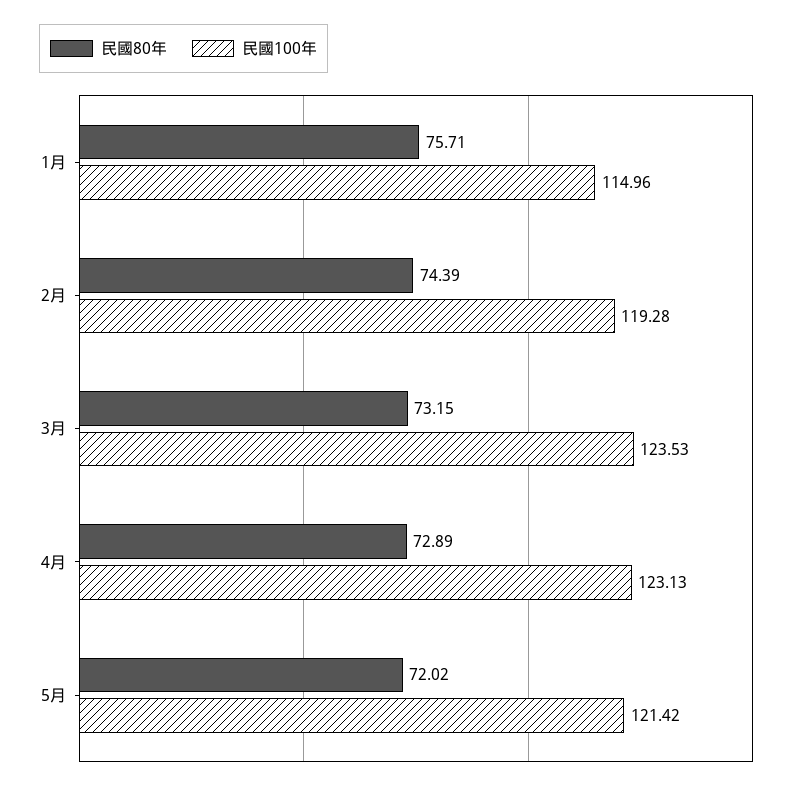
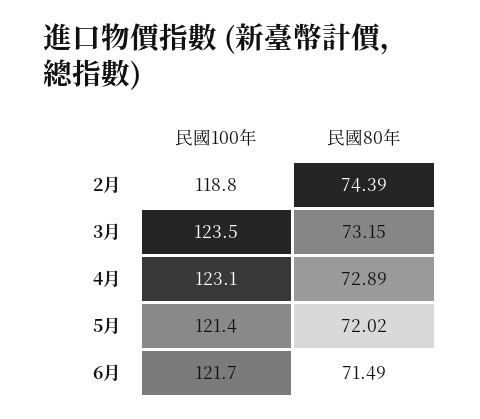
民國80年, 1月: 75.71 -> none
民國100年, 1月: 114.96 -> none
民國100年, 2月: 119.28 -> 118.8
民國100年, 6月: none -> 121.7
民國80年, 6月: none -> 71.49

